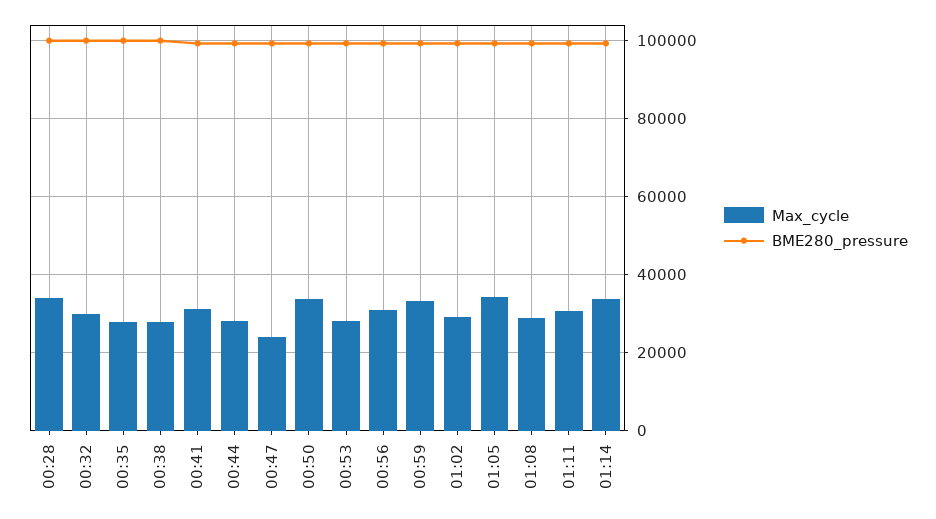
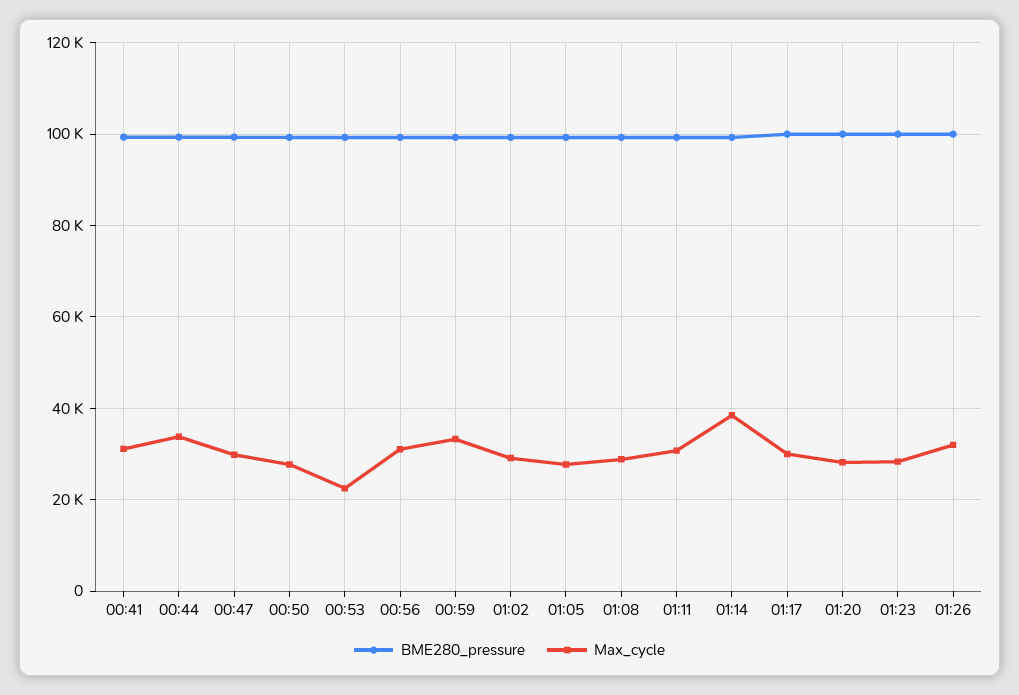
Max_cycle, 00:28: 34000 -> none
BME280_pressure, 00:28: 100000 -> none
Max_cycle, 00:32: 30000 -> none
BME280_pressure, 00:32: 100000 -> none
Max_cycle, 00:35: 28000 -> none
BME280_pressure, 00:35: 100000 -> none
Max_cycle, 00:38: 28000 -> none
BME280_pressure, 00:38: 100000 -> none
Max_cycle, 00:44: 28000 -> 34000
Max_cycle, 00:47: 24000 -> 30000
Max_cycle, 00:50: 34000 -> 28000
Max_cycle, 00:53: 28000 -> 22000
Max_cycle, 01:05: 34000 -> 28000
Max_cycle, 01:14: 34000 -> 38000
BME280_pressure, 01:17: none -> 100000
Max_cycle, 01:17: none -> 30000
BME280_pressure, 01:20: none -> 100000
Max_cycle, 01:20: none -> 28000
BME280_pressure, 01:23: none -> 100000
Max_cycle, 01:23: none -> 28000
BME280_pressure, 01:26: none -> 100000
Max_cycle, 01:26: none -> 32000

